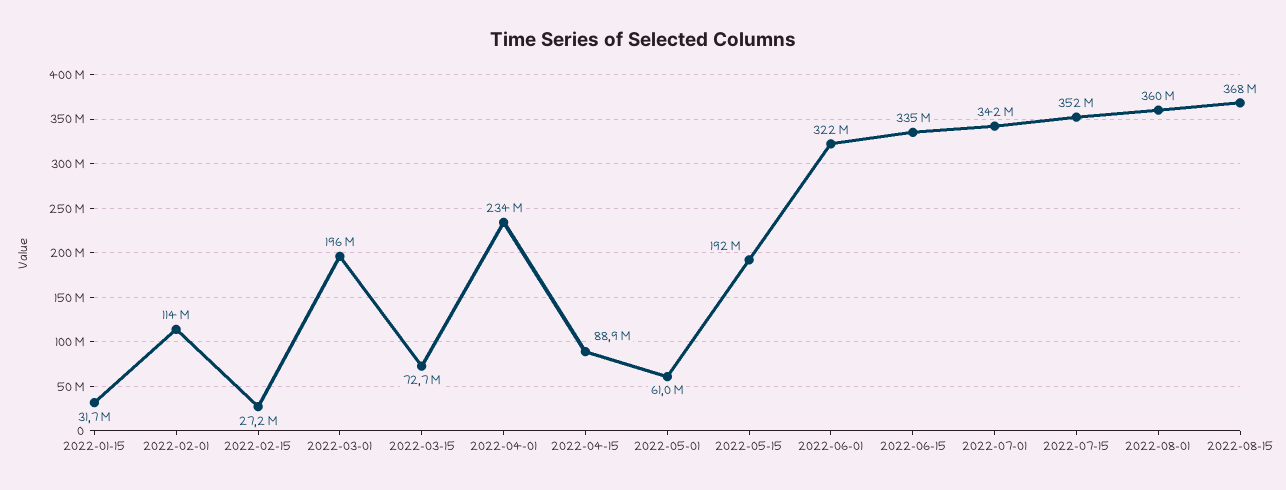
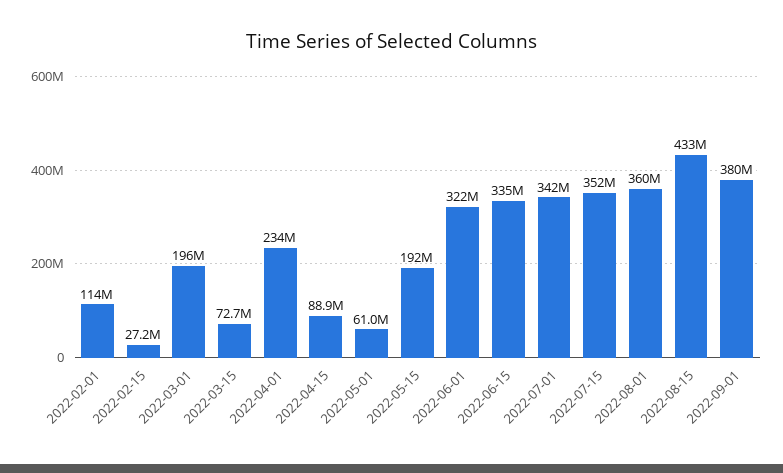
2022-01-15: 31700000 -> none
2022-08-15: 368000000 -> 433000000
2022-09-01: none -> 380000000

